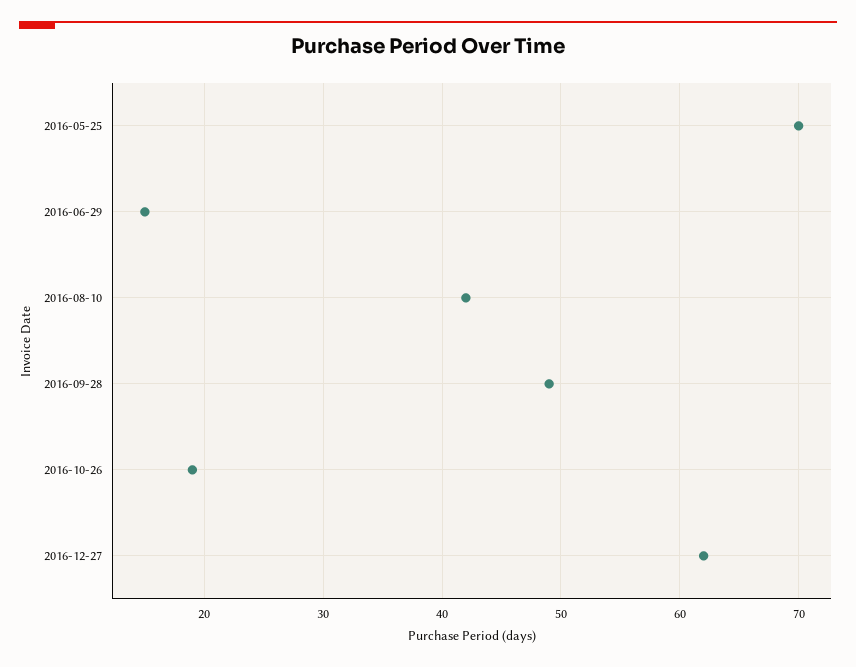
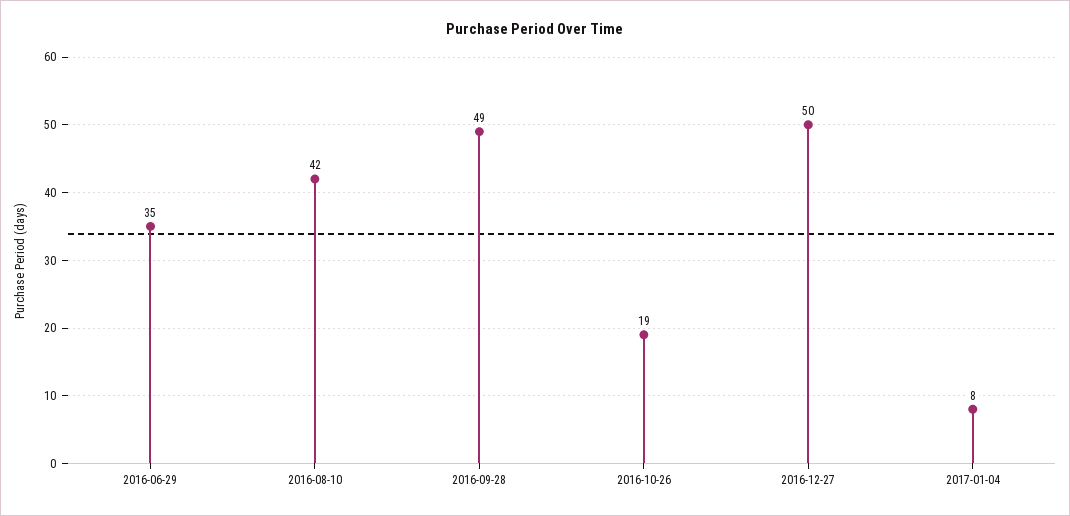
2016-05-25: 70 -> none
2016-06-29: 15 -> 35
2016-12-27: 62 -> 50
2017-01-04: none -> 8

